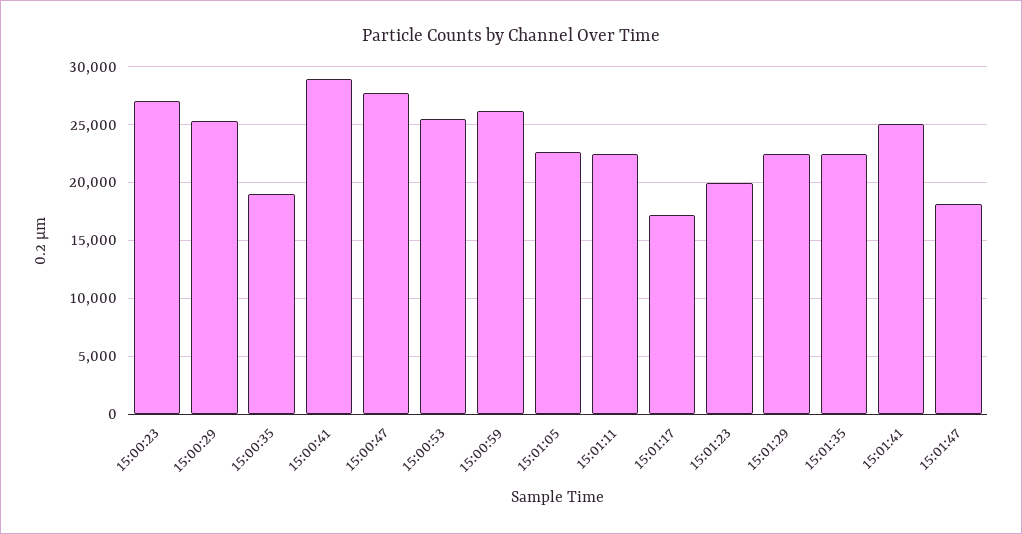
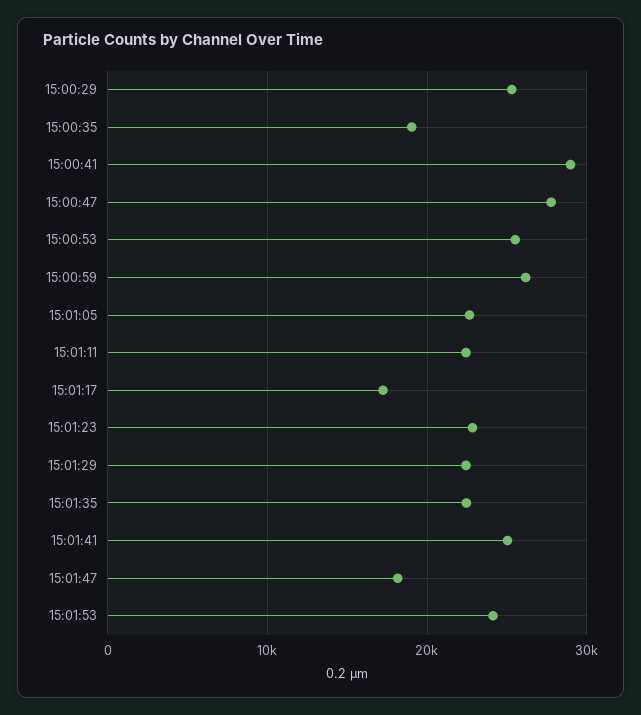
15:00:23: 27000 -> none
15:01:23: 20000 -> 23000
15:01:53: none -> 24000

